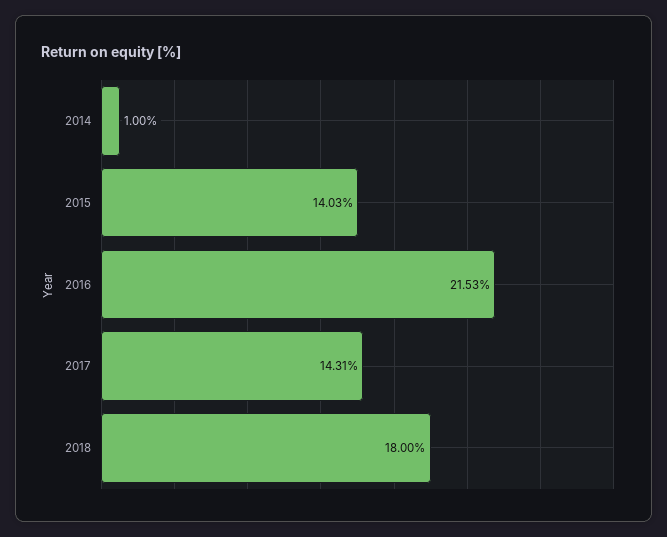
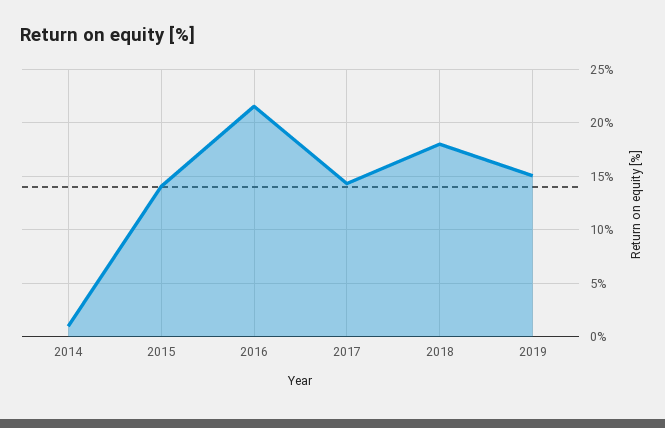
2019: none -> 15

